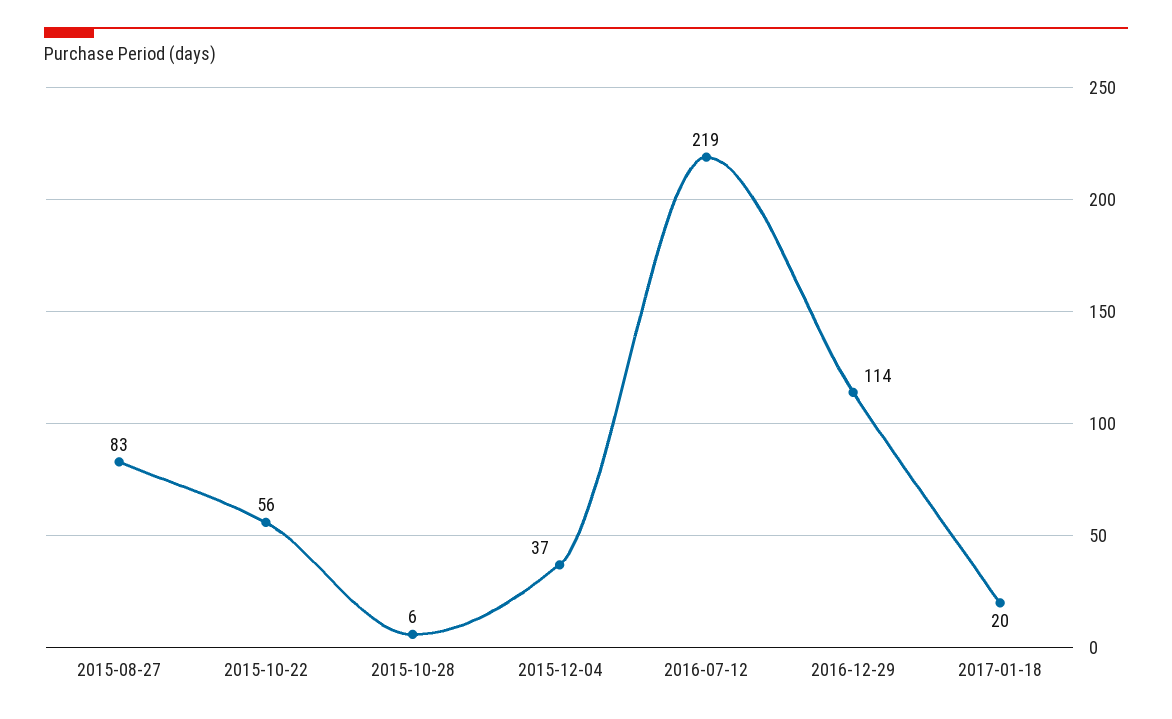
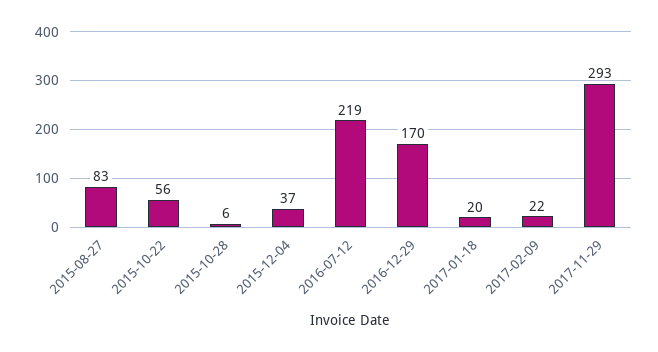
2016-12-29: 114 -> 170
2017-02-09: none -> 22
2017-11-29: none -> 293

